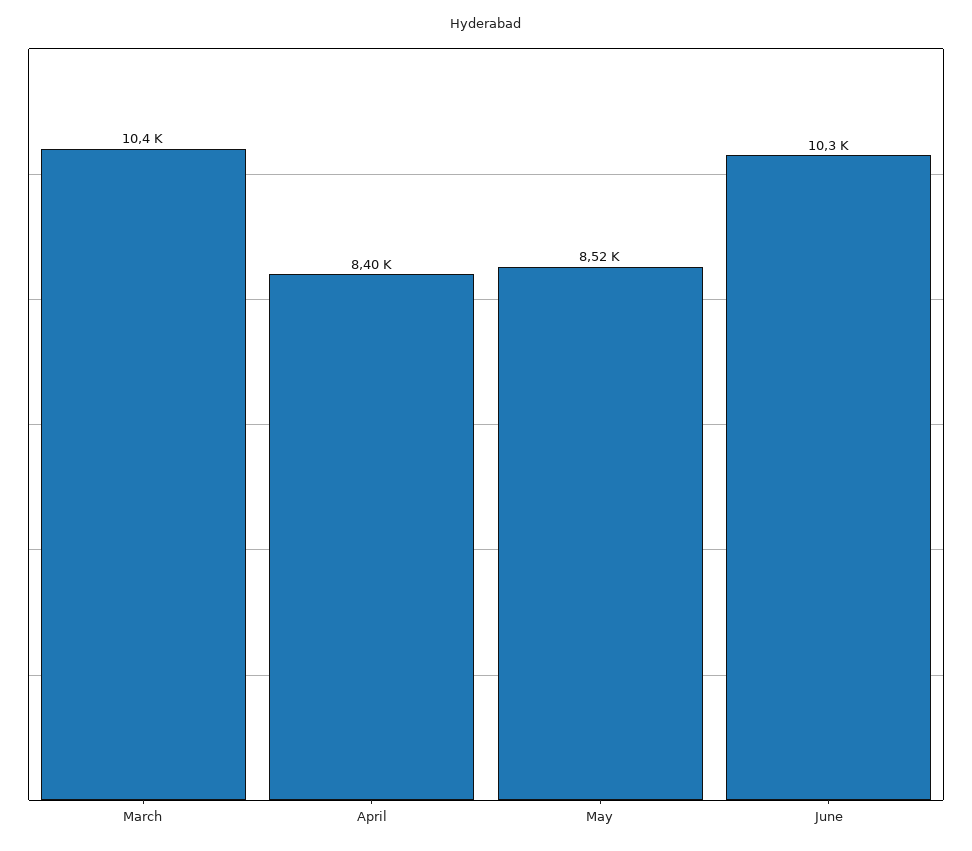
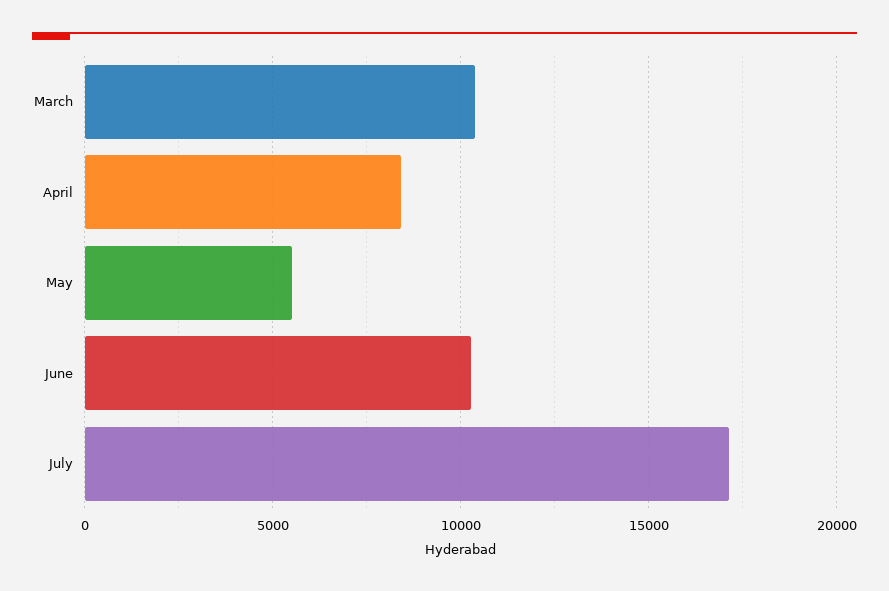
May: 8520 -> 5500
July: none -> 17000

